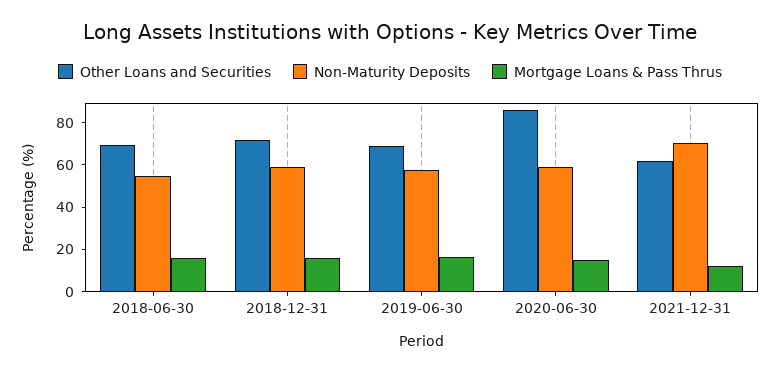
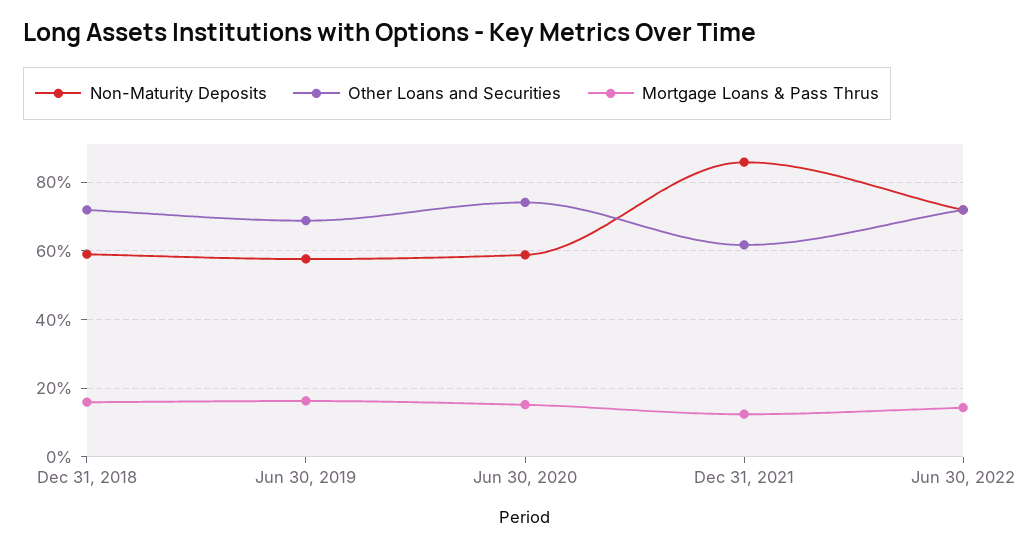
Other Loans and Securities, 2018-06-30: 70 -> none
Non-Maturity Deposits, 2018-06-30: 55 -> none
Mortgage Loans & Pass Thrus, 2018-06-30: 15 -> none
Other Loans and Securities, 2020-06-30: 85 -> 74
Non-Maturity Deposits, 2021-12-31: 70 -> 86
Non-Maturity Deposits, Jun 30, 2022: none -> 72
Other Loans and Securities, Jun 30, 2022: none -> 72
Mortgage Loans & Pass Thrus, Jun 30, 2022: none -> 14

